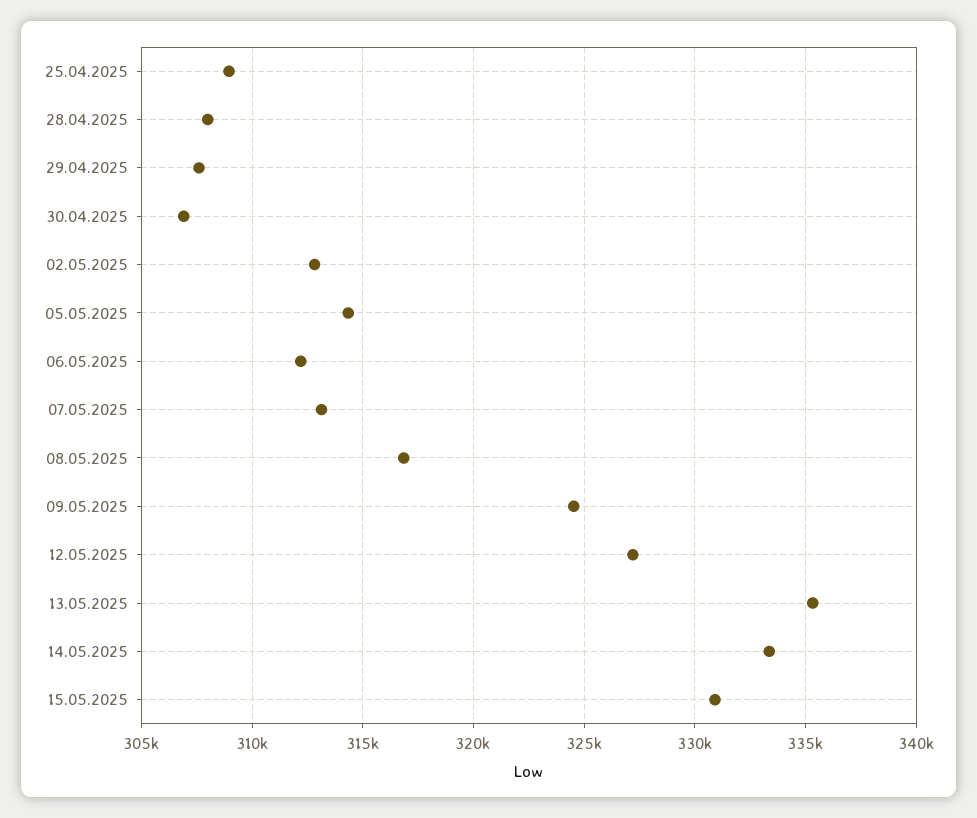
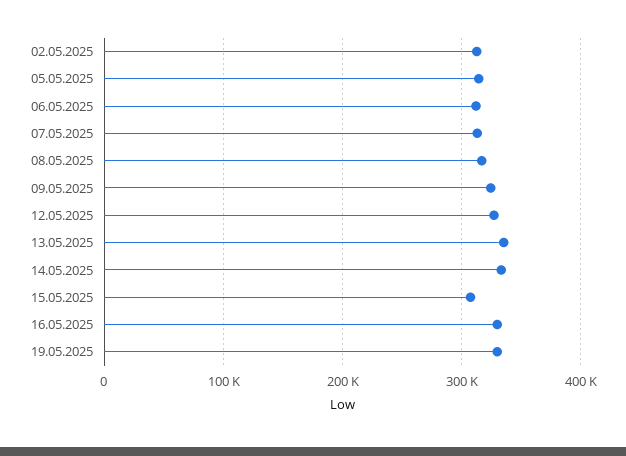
25.04.2025: 309000 -> none
28.04.2025: 308000 -> none
29.04.2025: 307500 -> none
30.04.2025: 307000 -> none
15.05.2025: 331000 -> 310000
16.05.2025: none -> 330000
19.05.2025: none -> 330000

